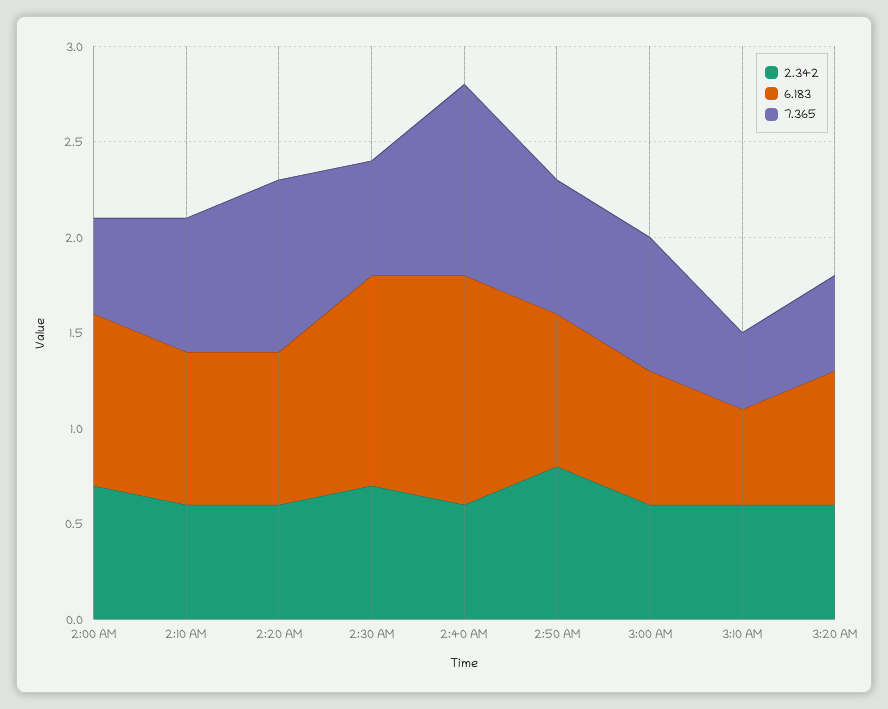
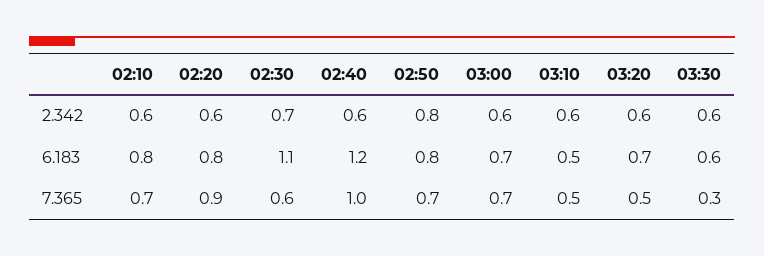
2.342, 2:00 AM: 0.7 -> none
6.183, 2:00 AM: 0.9 -> none
7.365, 2:00 AM: 0.5 -> none
7.365, 3:10 AM: 0.4 -> 0.5
2.342, 03:30: none -> 0.6
6.183, 03:30: none -> 0.6
7.365, 03:30: none -> 0.3

